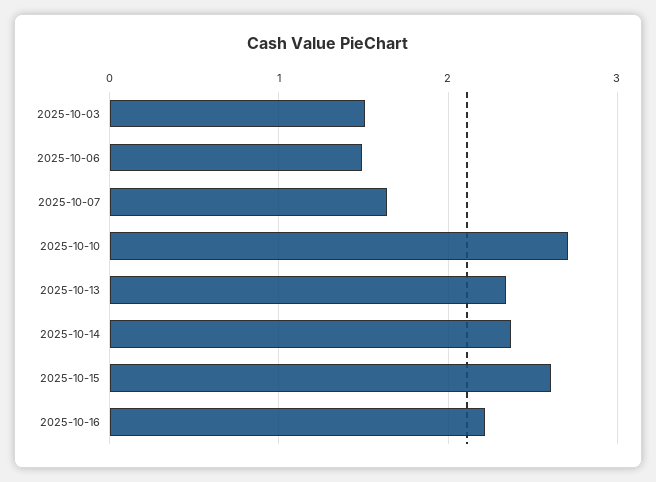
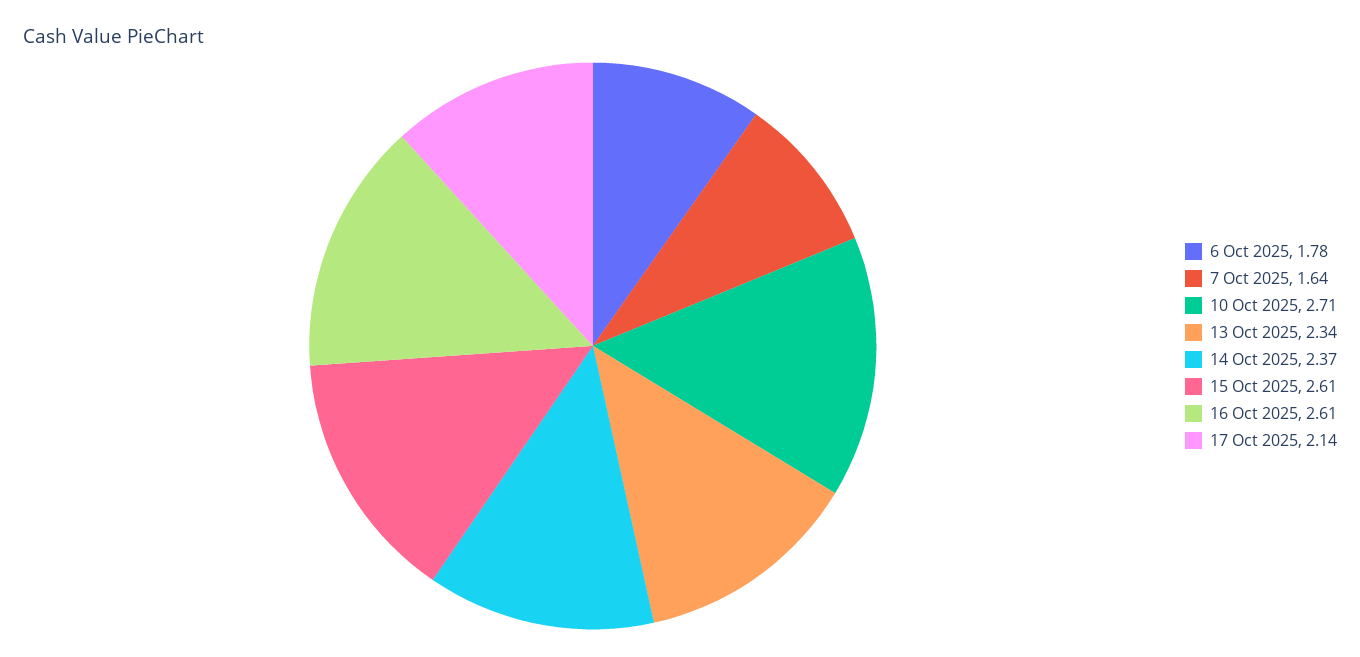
2025-10-03: 1.5 -> none
2025-10-06: 1.5 -> 1.78
2025-10-16: 2.2 -> 2.61
17 Oct 2025: none -> 2.14

